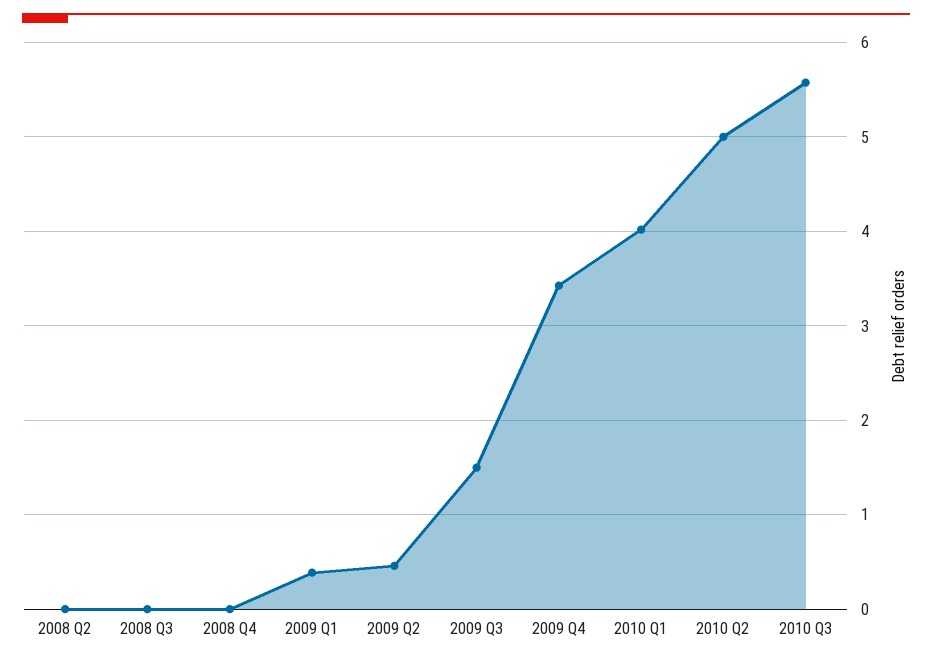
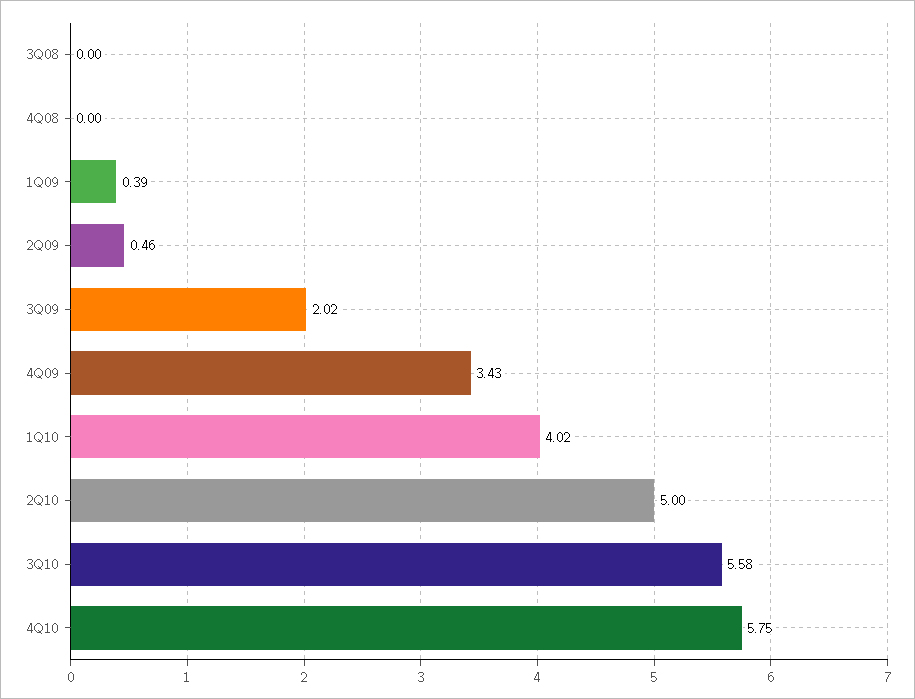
2008 Q2: 0 -> none
2009 Q3: 1.5 -> 2.02
4Q10: none -> 5.75

